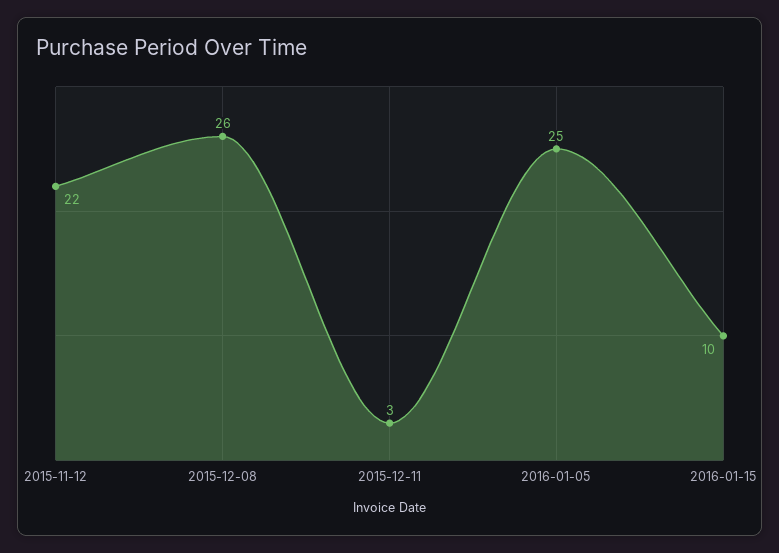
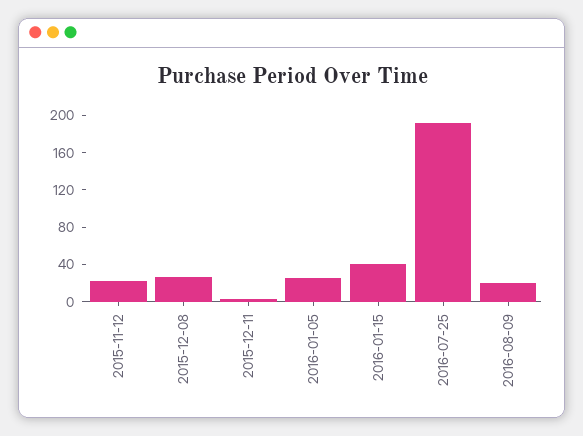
2016-01-15: 10 -> 40
2016-07-25: none -> 190
2016-08-09: none -> 20

